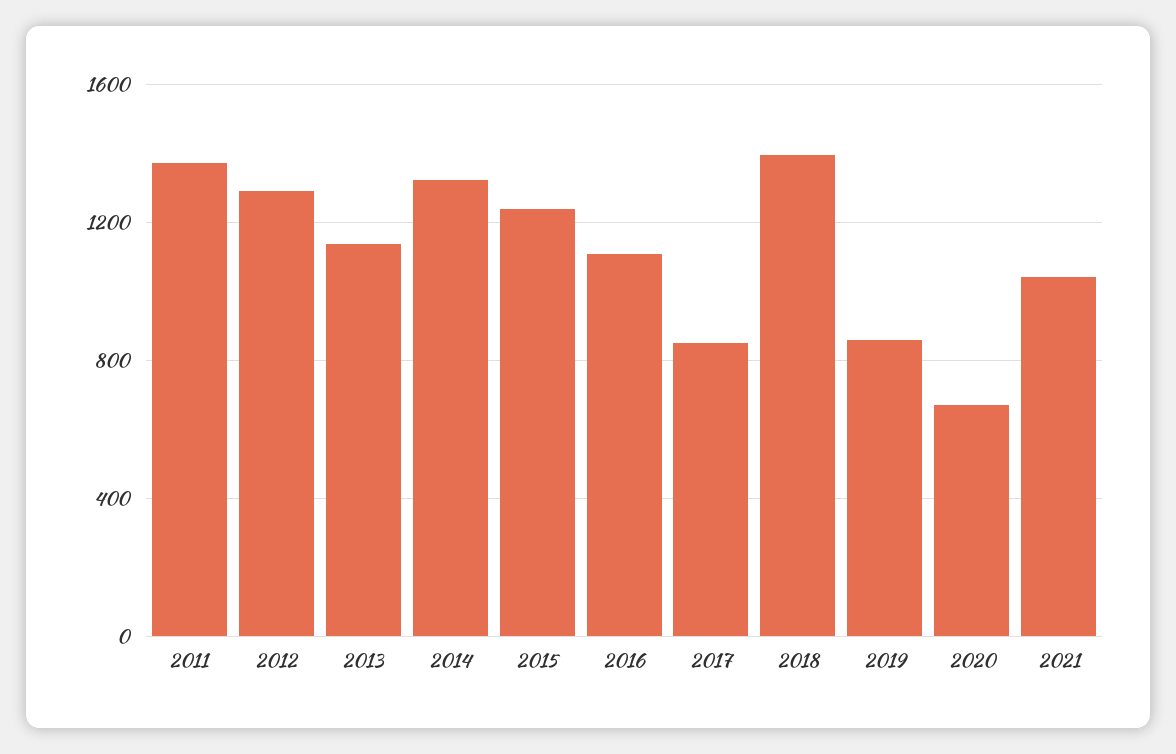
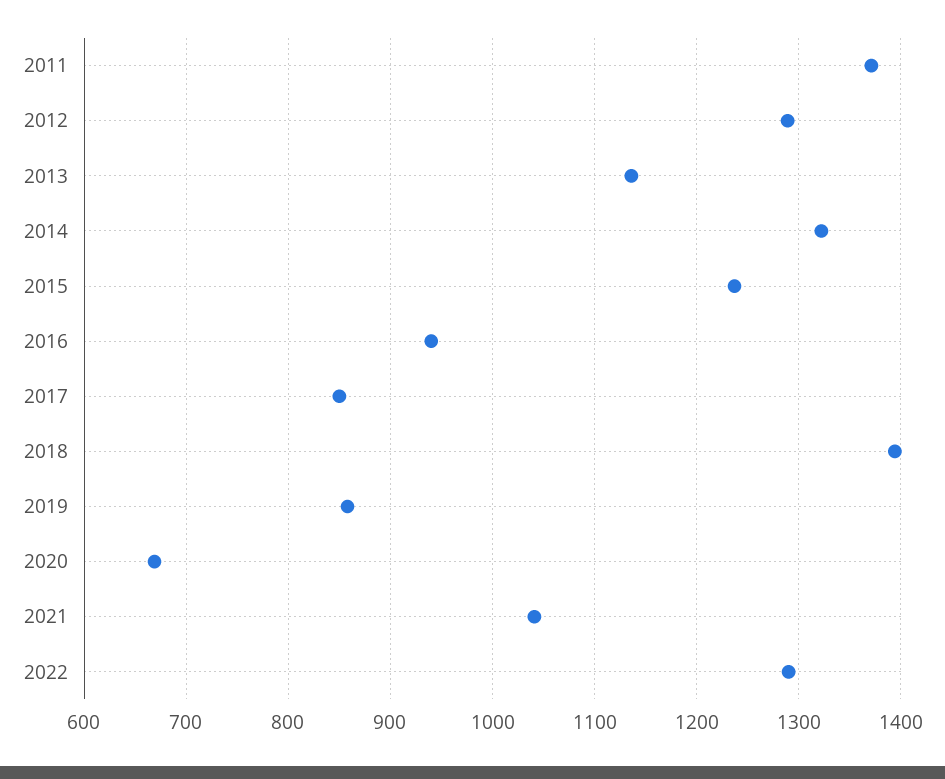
2016: 1100 -> 940
2022: none -> 1290

